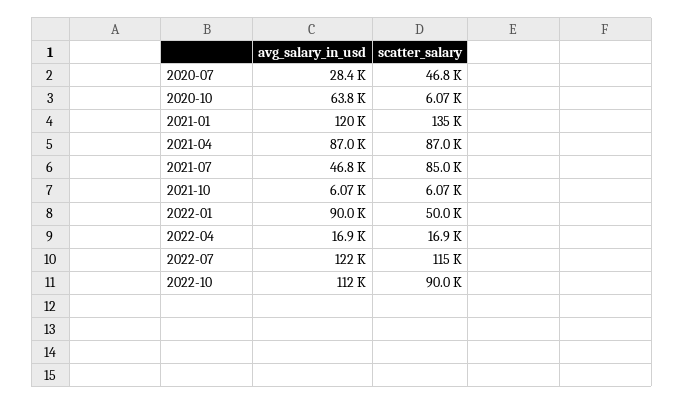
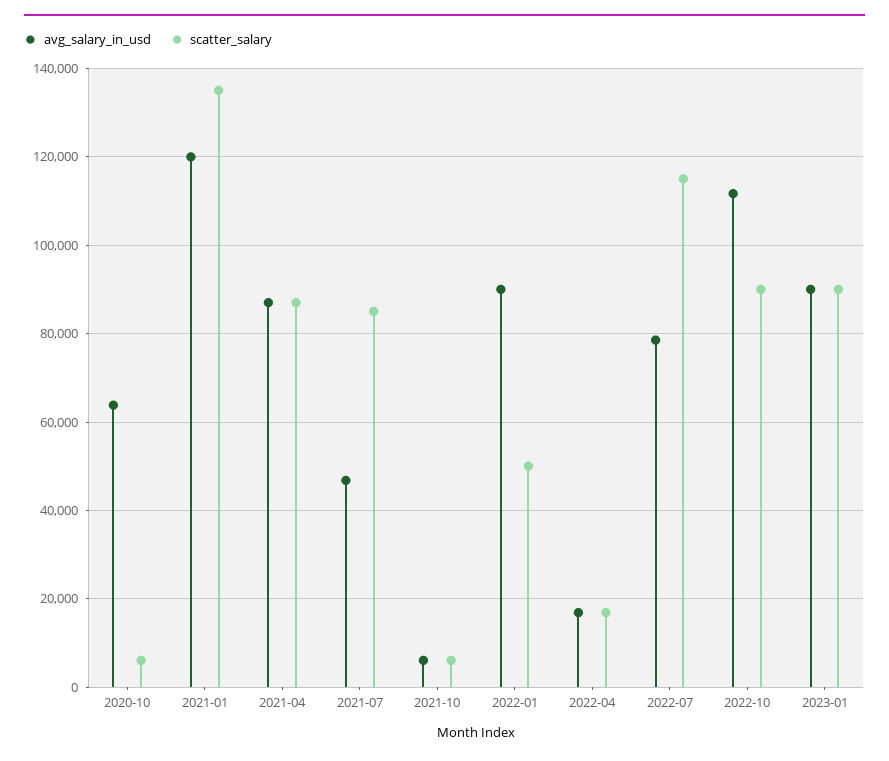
avg_salary_in_usd, 2020-07: 28400 -> none
scatter_salary, 2020-07: 46800 -> none
avg_salary_in_usd, 2022-07: 122000 -> 78000
avg_salary_in_usd, 2023-01: none -> 90000
scatter_salary, 2023-01: none -> 90000

